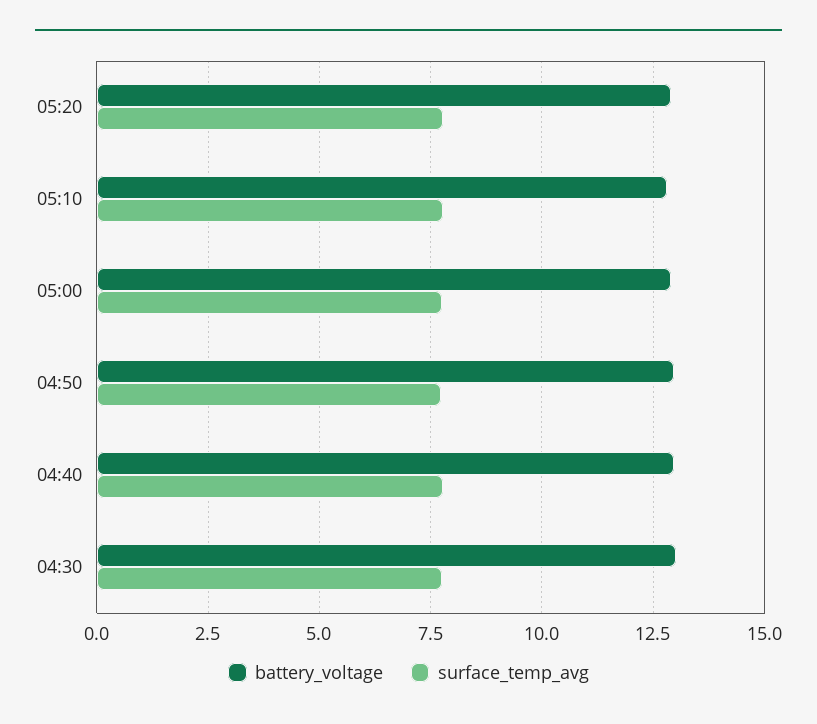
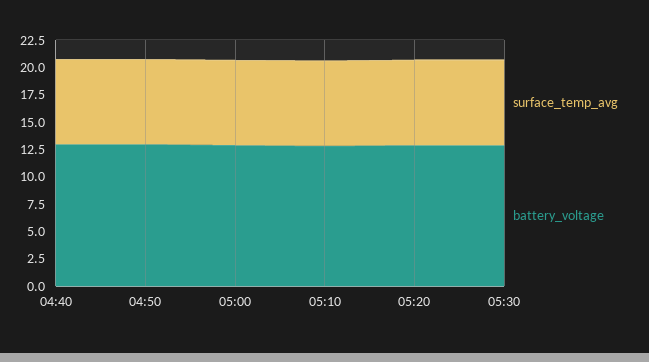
battery_voltage, 04:30: 13 -> none
surface_temp_avg, 04:30: 7.75 -> none
surface_temp_avg, 05:30: none -> 7.5
battery_voltage, 05:30: none -> 12.5

